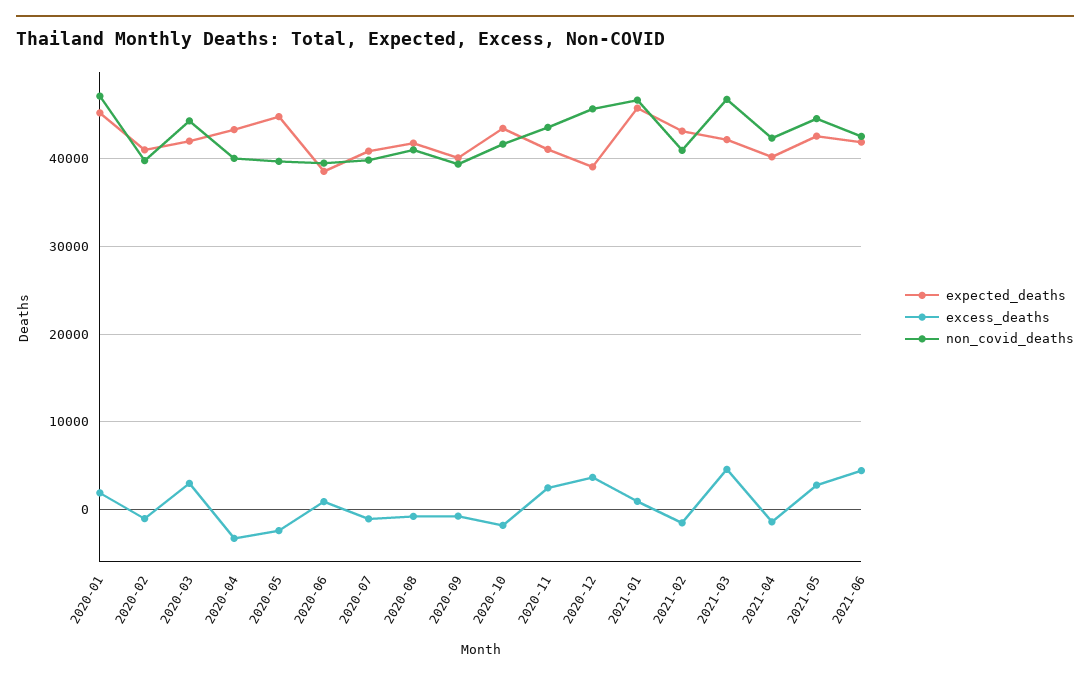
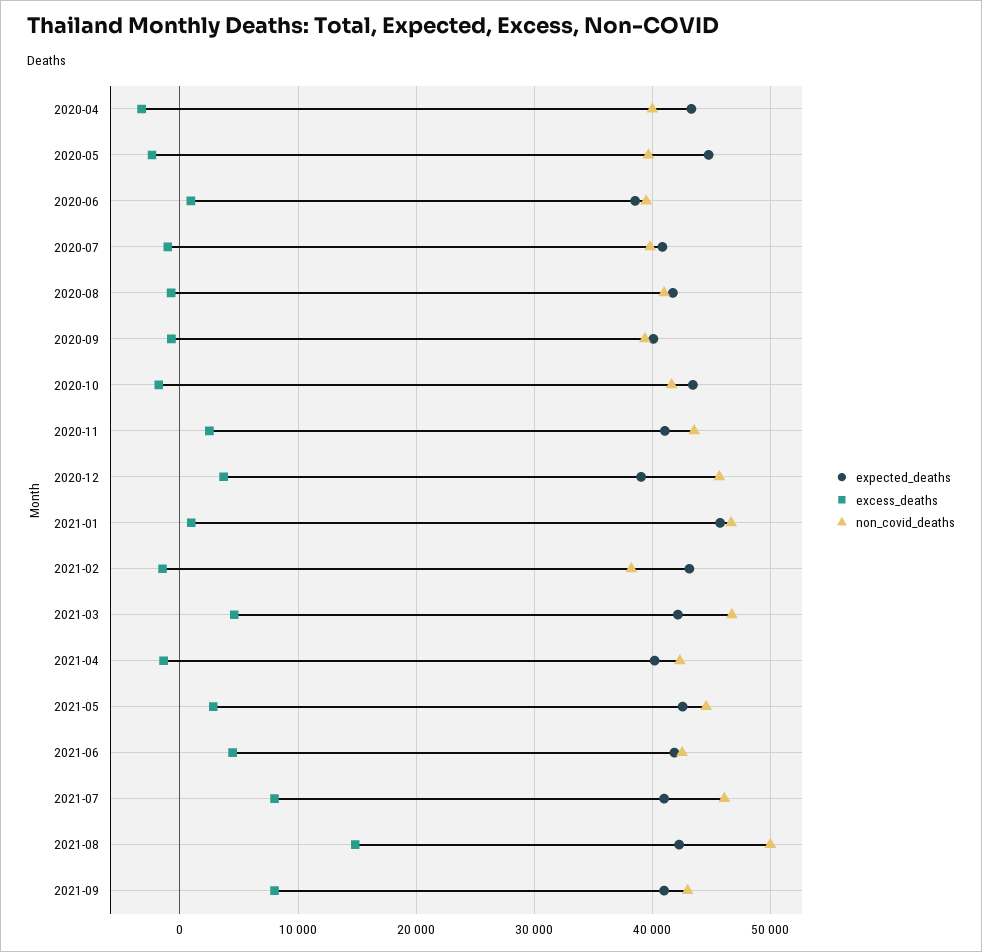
expected_deaths, 2020-01: 45000 -> none
excess_deaths, 2020-01: 2000 -> none
non_covid_deaths, 2020-01: 47000 -> none
expected_deaths, 2020-02: 41000 -> none
excess_deaths, 2020-02: -1000 -> none
non_covid_deaths, 2020-02: 40000 -> none
expected_deaths, 2020-03: 42000 -> none
excess_deaths, 2020-03: 3000 -> none
non_covid_deaths, 2020-03: 44000 -> none
non_covid_deaths, 2021-02: 41000 -> 38000
expected_deaths, 2021-07: none -> 41000
excess_deaths, 2021-07: none -> 8000
non_covid_deaths, 2021-07: none -> 46000
expected_deaths, 2021-08: none -> 42000
excess_deaths, 2021-08: none -> 15000
non_covid_deaths, 2021-08: none -> 50000
expected_deaths, 2021-09: none -> 41000
excess_deaths, 2021-09: none -> 8000
non_covid_deaths, 2021-09: none -> 43000

